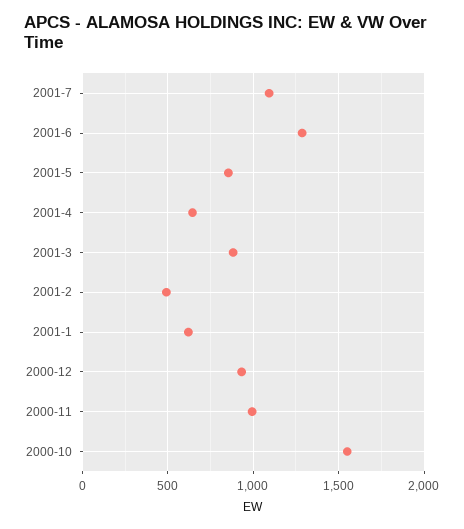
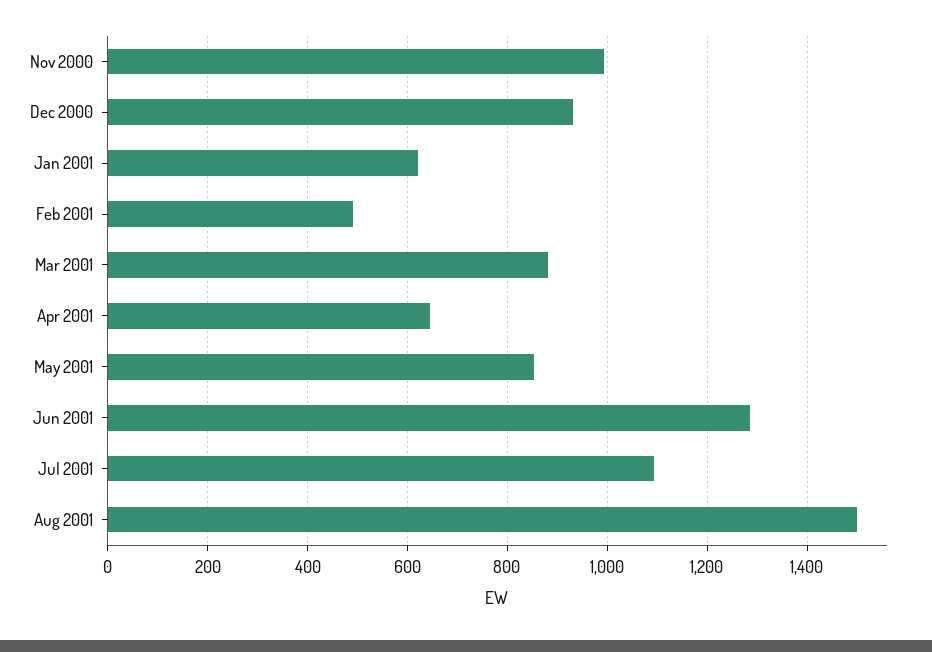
2000-10: 1550 -> none
Aug 2001: none -> 1500

